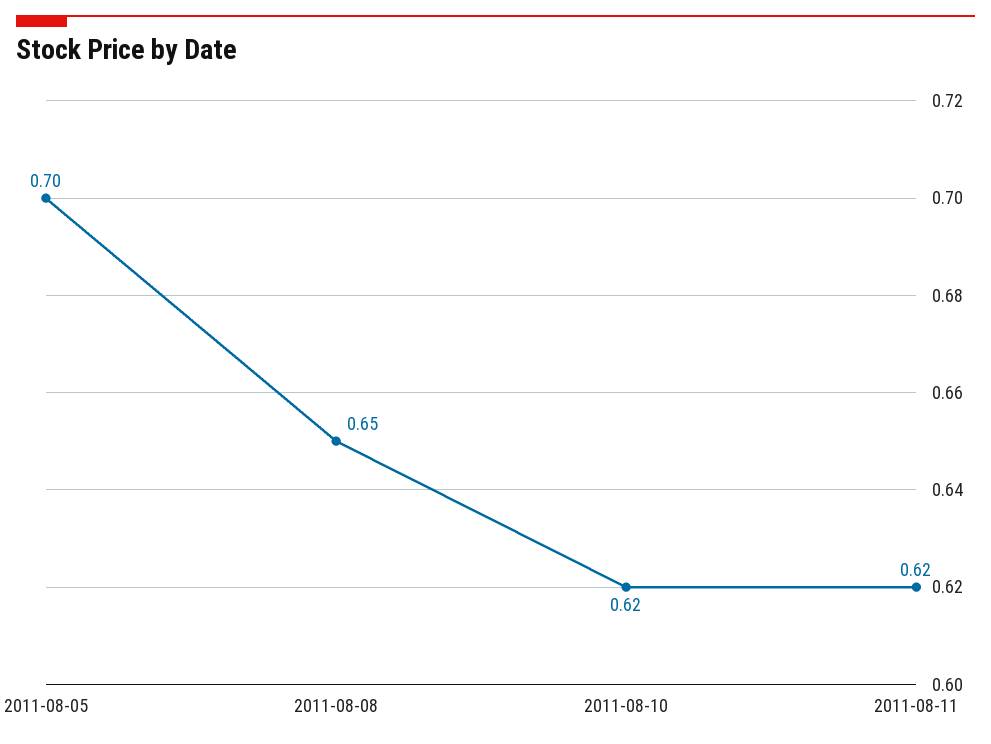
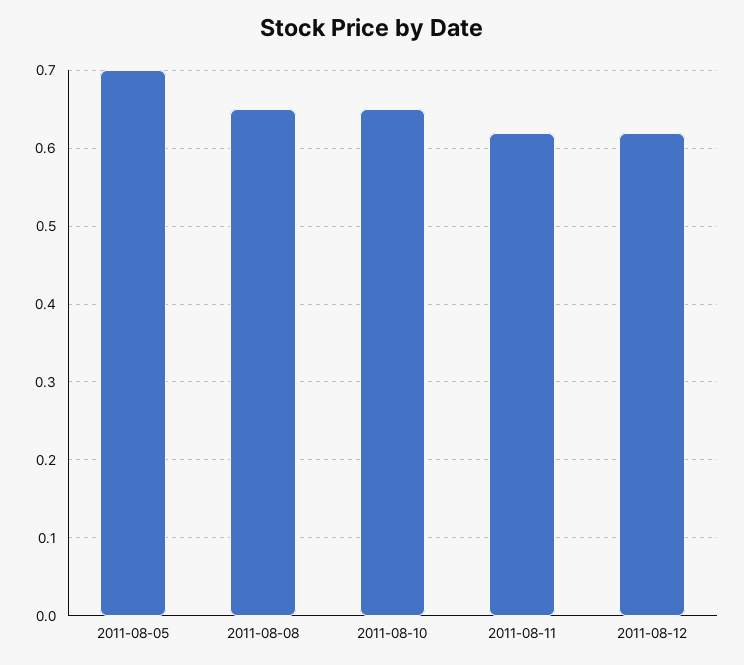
2011-08-10: 0.62 -> 0.65
2011-08-12: none -> 0.62

